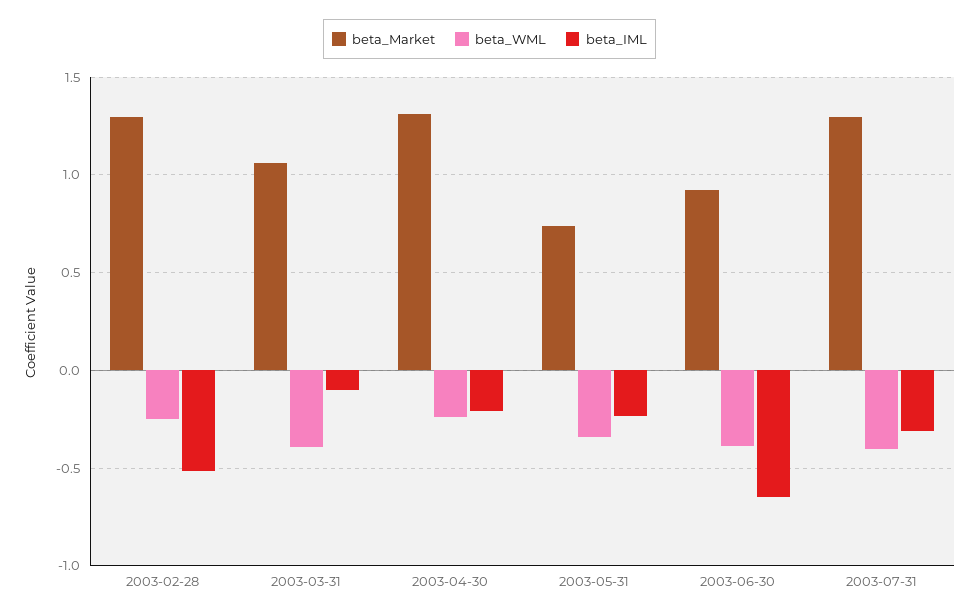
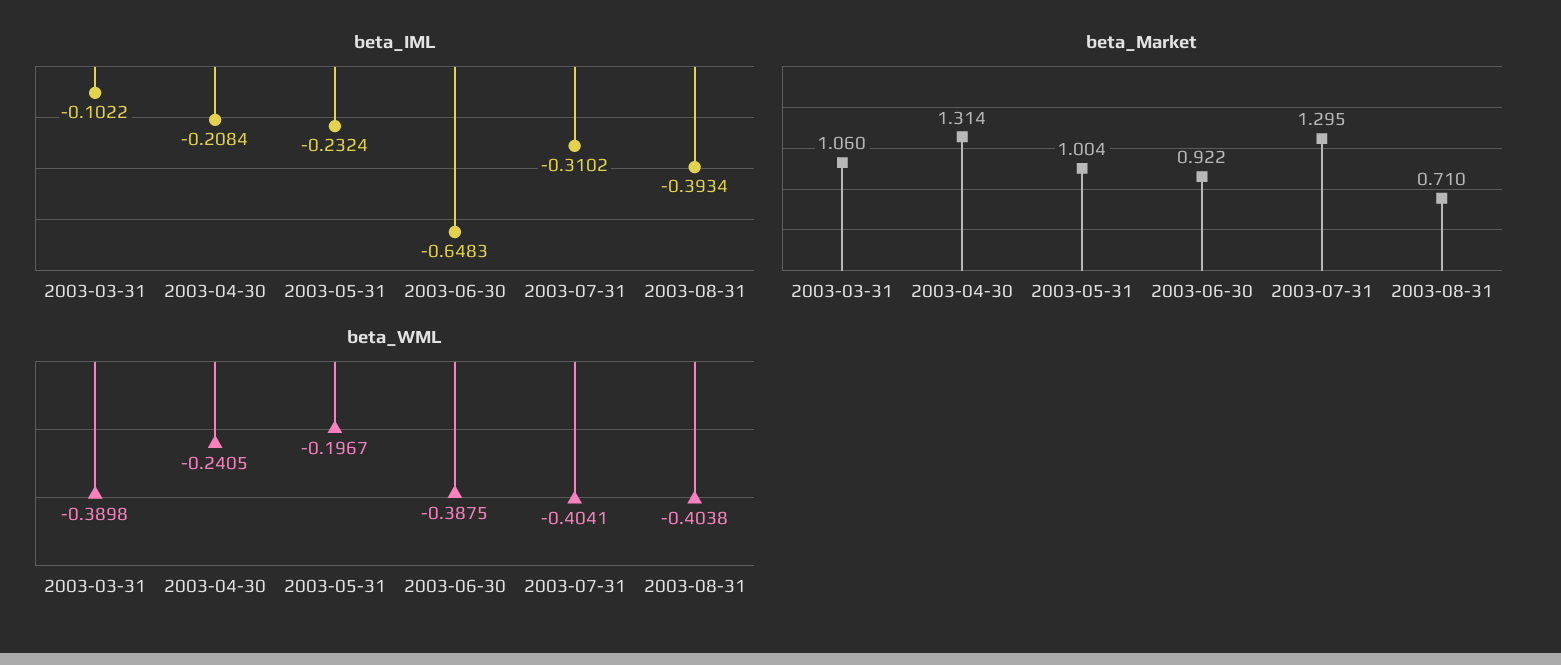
beta_Market, 2003-02-28: 1.3 -> none
beta_WML, 2003-02-28: -0.25 -> none
beta_IML, 2003-02-28: -0.5 -> none
beta_Market, 2003-05-31: 0.75 -> 1.004
beta_WML, 2003-05-31: -0.35 -> -0.1967
beta_IML, 2003-08-31: none -> -0.3934
beta_Market, 2003-08-31: none -> 0.71
beta_WML, 2003-08-31: none -> -0.4038

